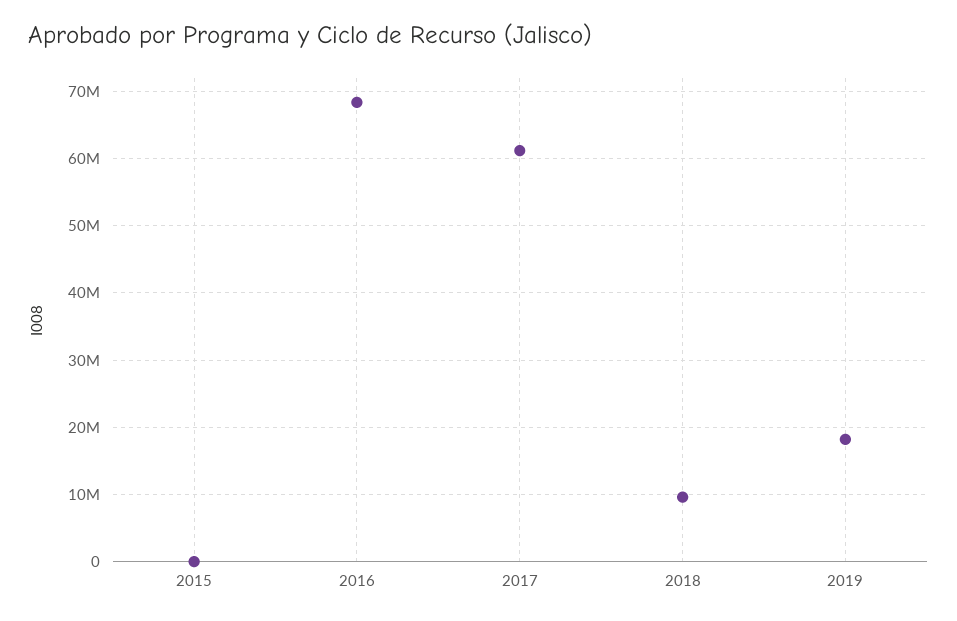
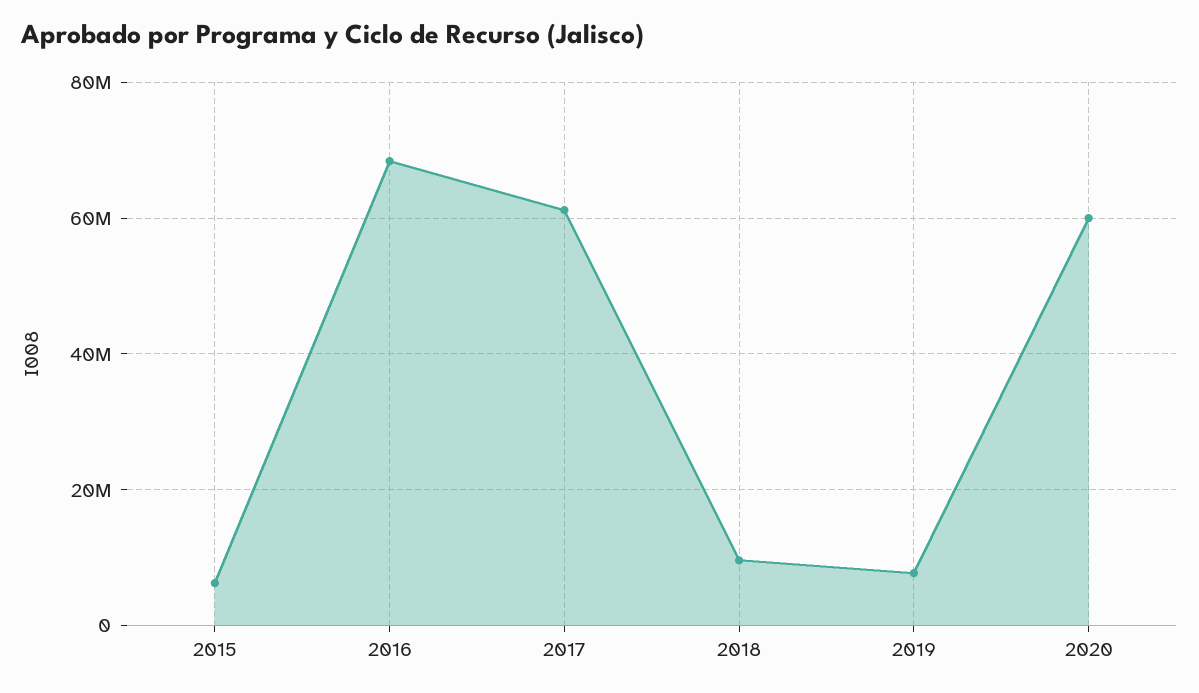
2015: 0 -> 6000000
2019: 18000000 -> 8000000
2020: none -> 60000000

